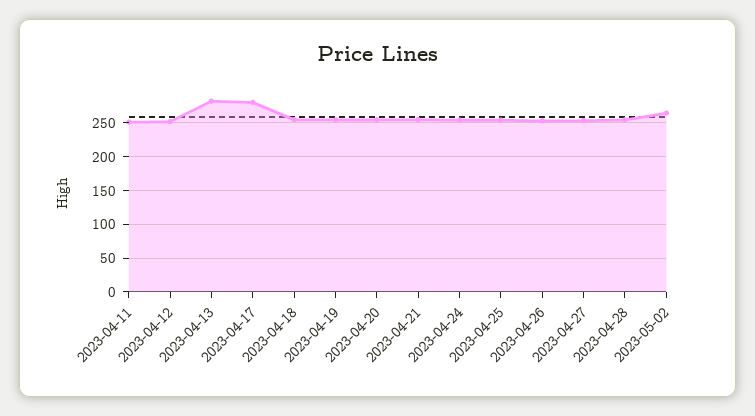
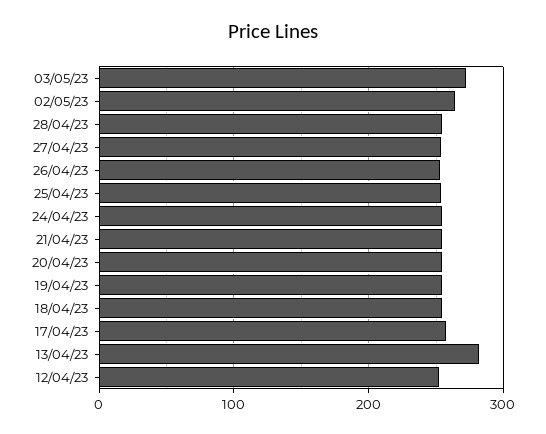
2023-04-11: 250 -> none
2023-04-17: 280 -> 260
03/05/23: none -> 270

